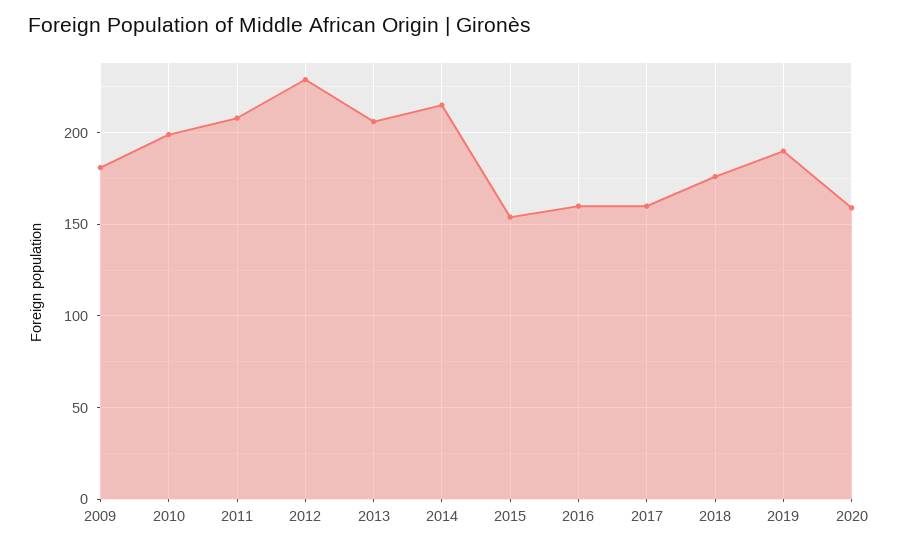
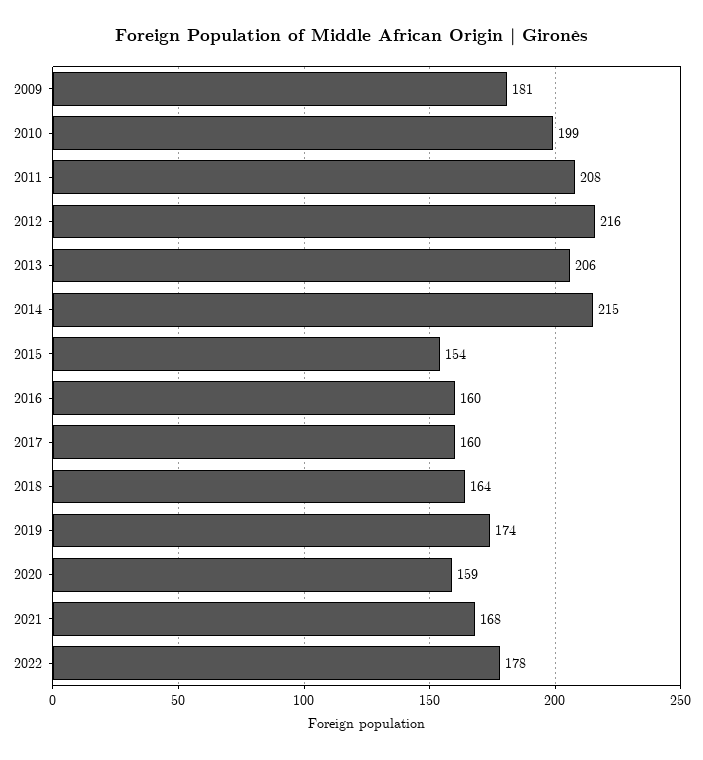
2012: 230 -> 216
2018: 175 -> 164
2019: 190 -> 174
2021: none -> 168
2022: none -> 178

